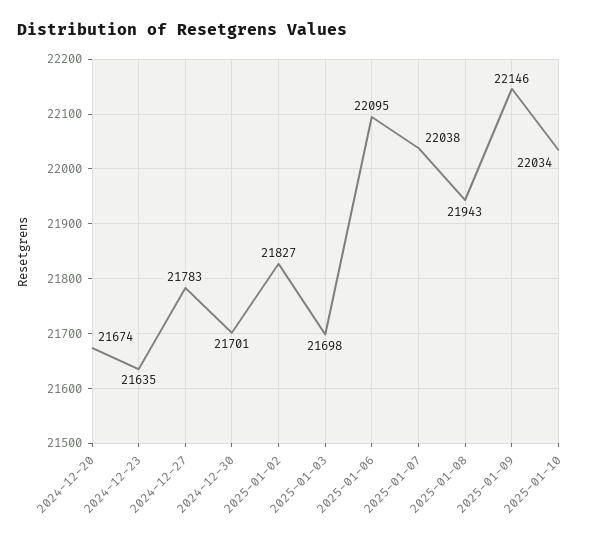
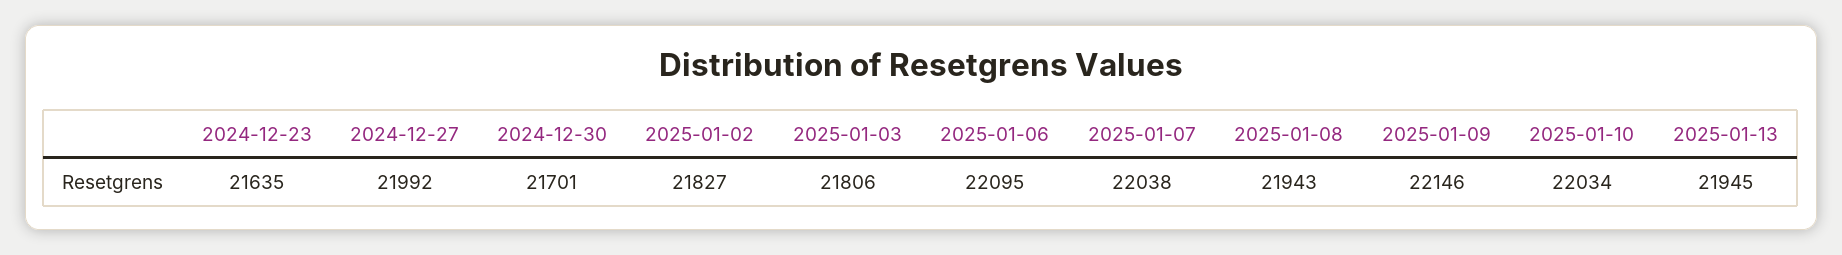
2024-12-20: 21674 -> none
2024-12-27: 21783 -> 21992
2025-01-03: 21698 -> 21806
2025-01-13: none -> 21945

